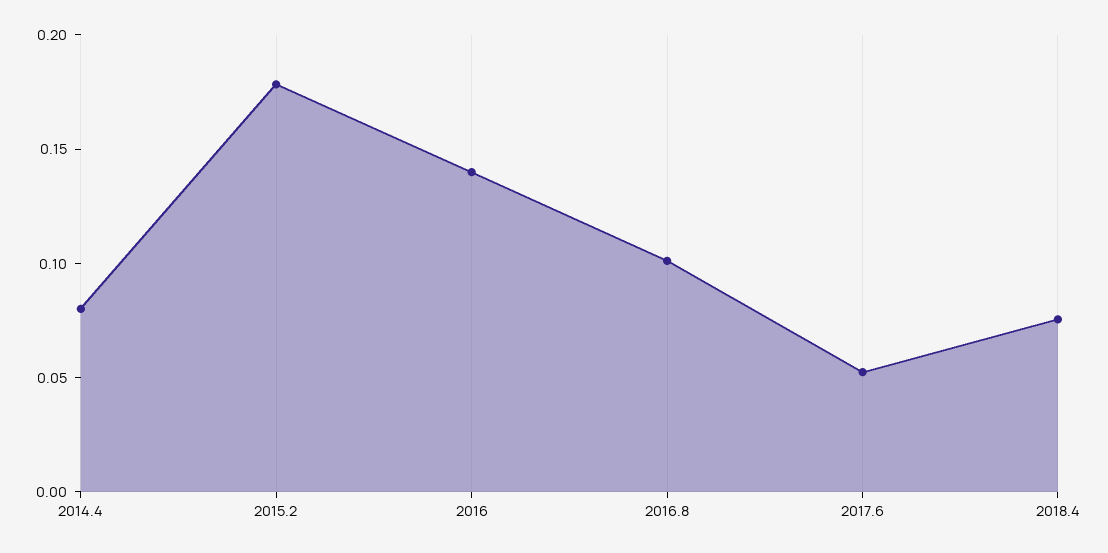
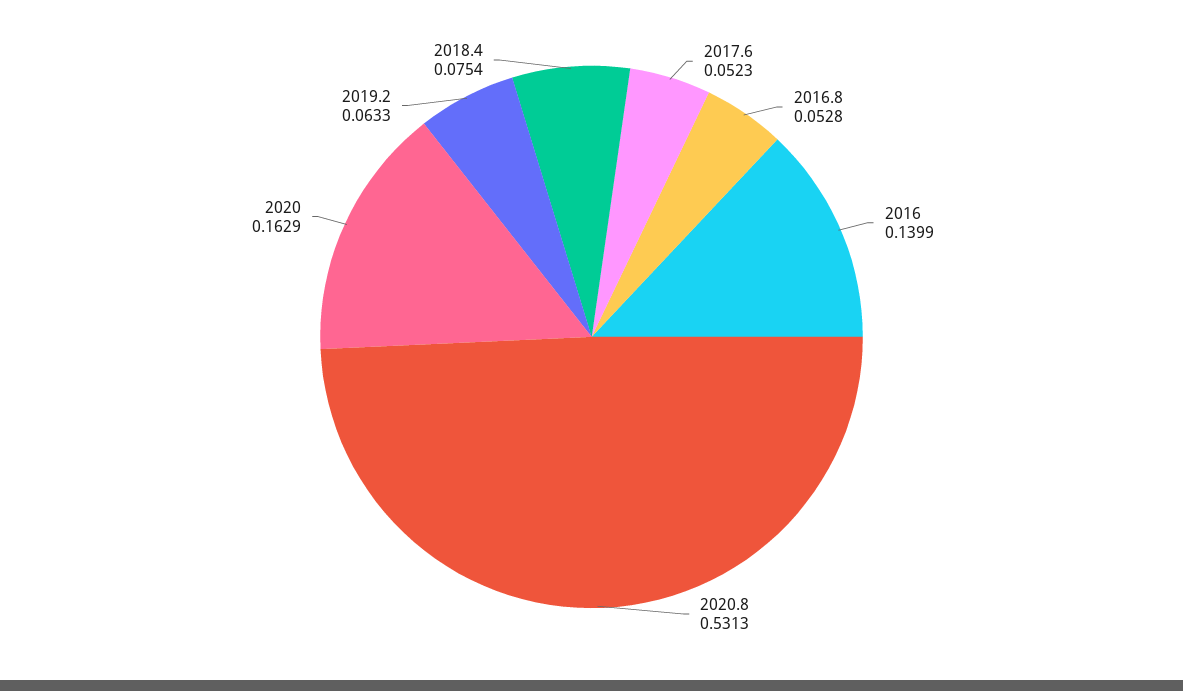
2014.4: 0.08 -> none
2015.2: 0.18 -> none
2016.8: 0.1 -> 0.0528
2020.8: none -> 0.5313
2020: none -> 0.1629
2019.2: none -> 0.0633

